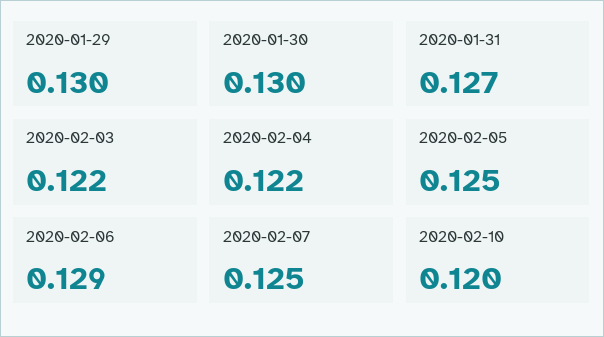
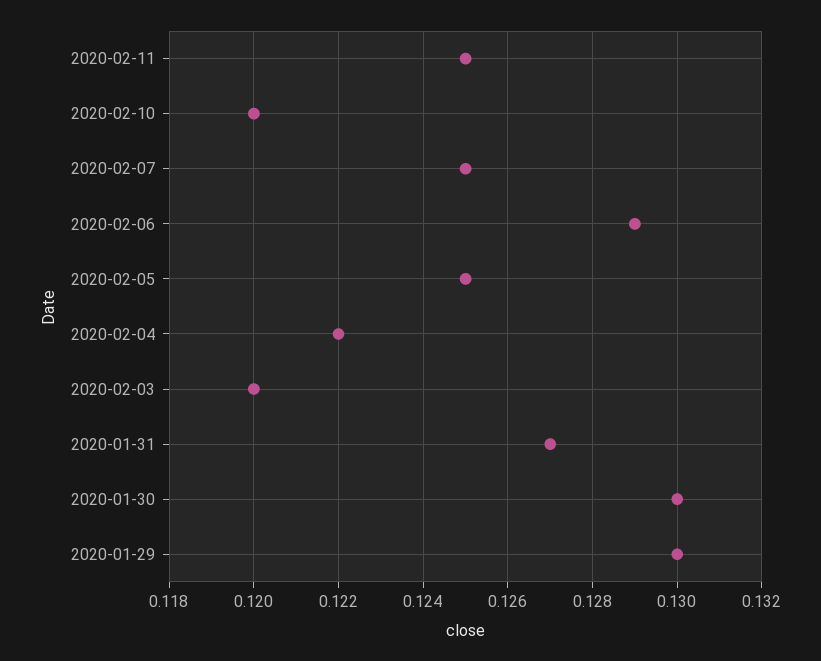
2020-02-03: 0.122 -> 0.12
2020-02-11: none -> 0.125

